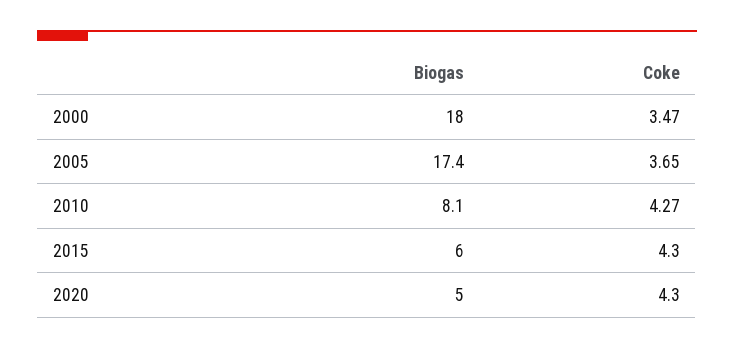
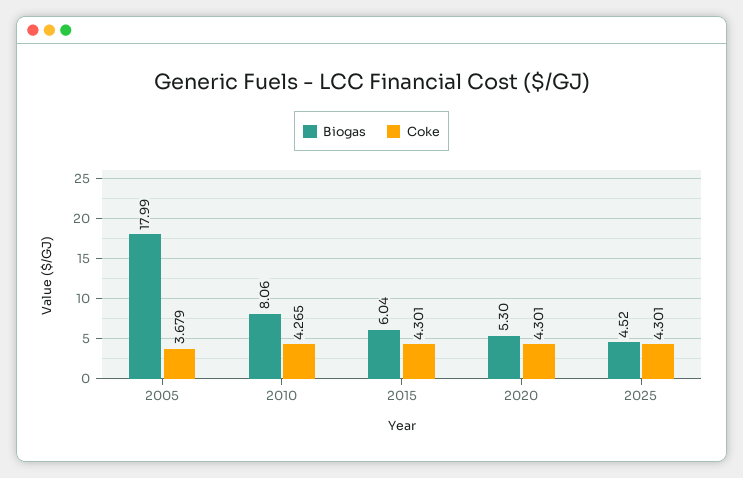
Biogas, 2000: 18 -> none
Coke, 2000: 3.47 -> none
Biogas, 2005: 17.4 -> 17.99
Coke, 2005: 3.65 -> 3.679
Biogas, 2020: 5 -> 5.3
Biogas, 2025: none -> 4.52
Coke, 2025: none -> 4.301

